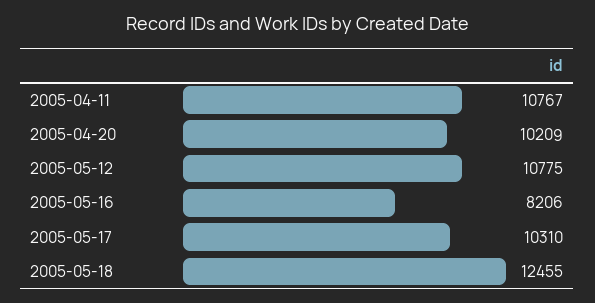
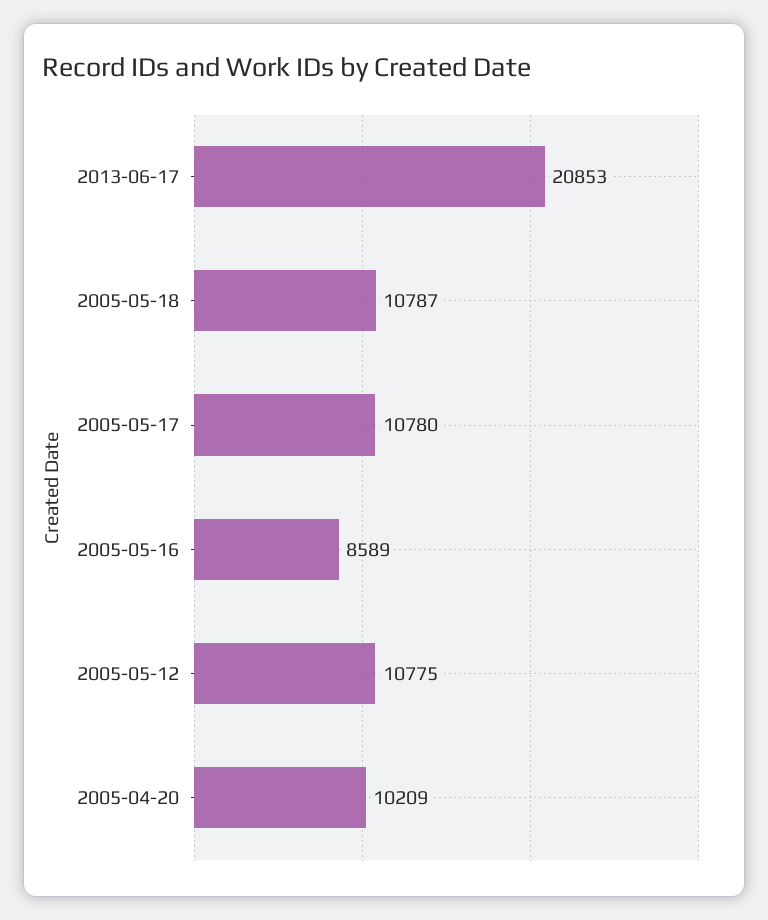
2005-04-11: 10767 -> none
2005-05-16: 8206 -> 8589
2005-05-17: 10310 -> 10780
2005-05-18: 12455 -> 10787
2013-06-17: none -> 20853

